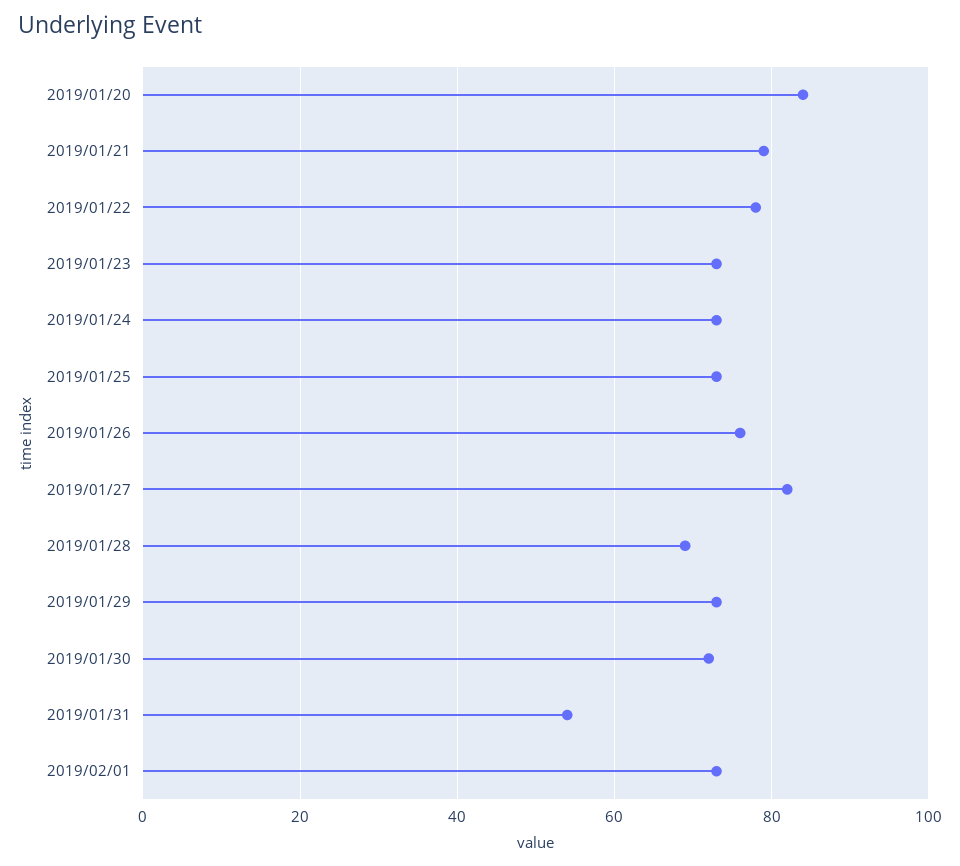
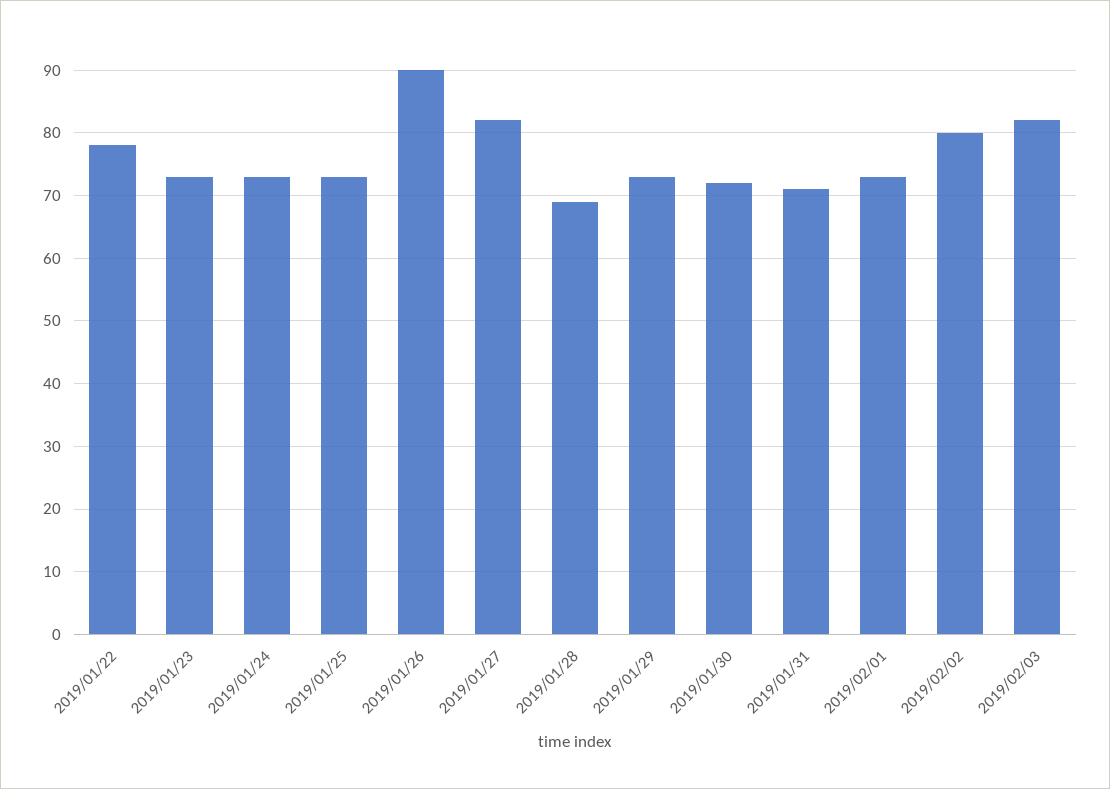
2019/01/20: 85 -> none
2019/01/21: 80 -> none
2019/01/26: 75 -> 90
2019/01/31: 55 -> 71
2019/02/02: none -> 80
2019/02/03: none -> 82

